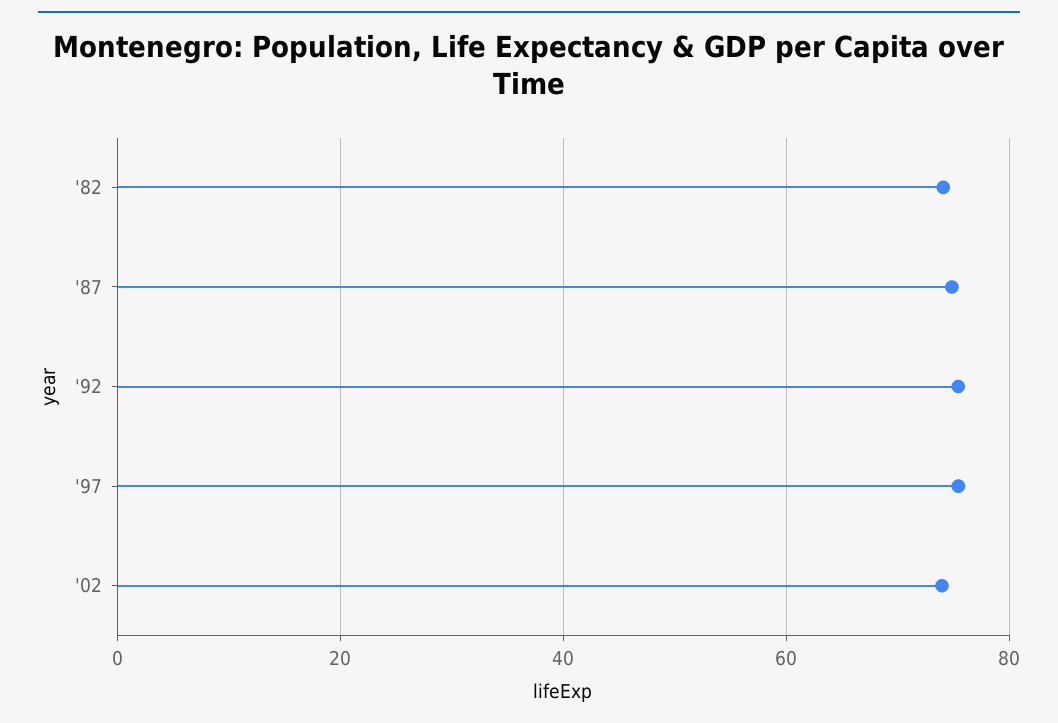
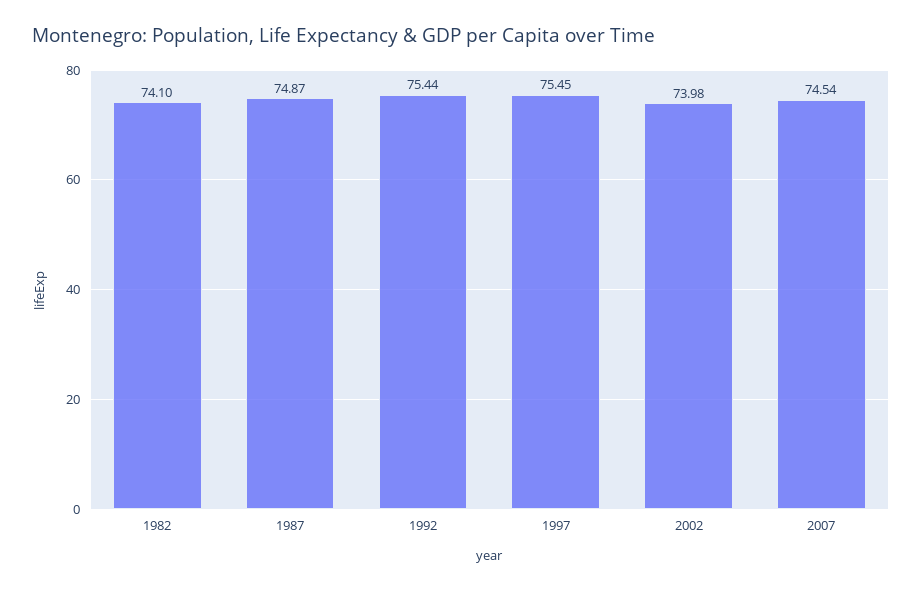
2007: none -> 74.54

